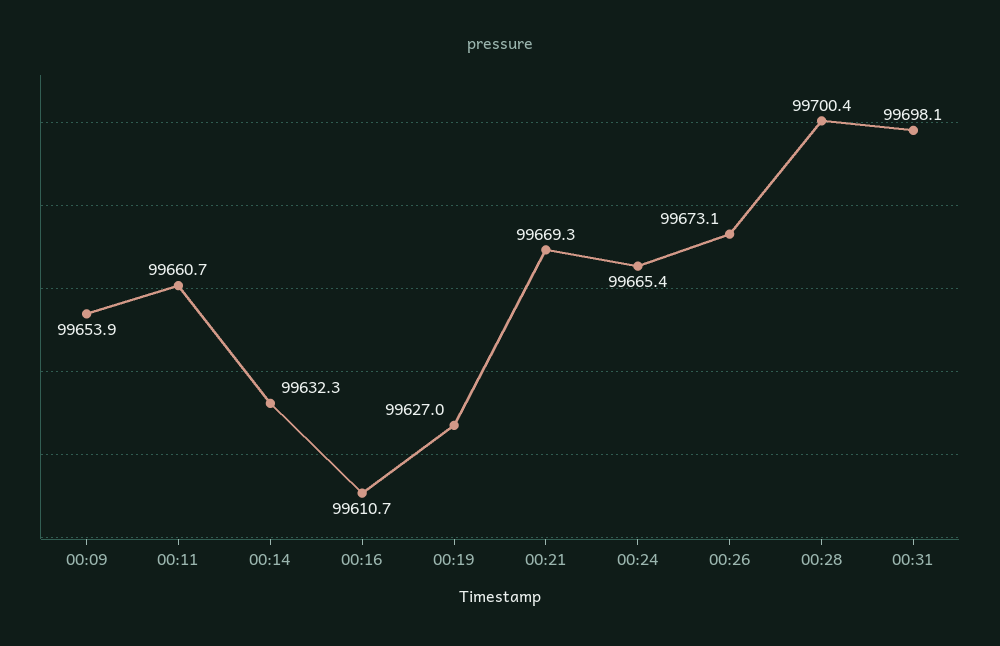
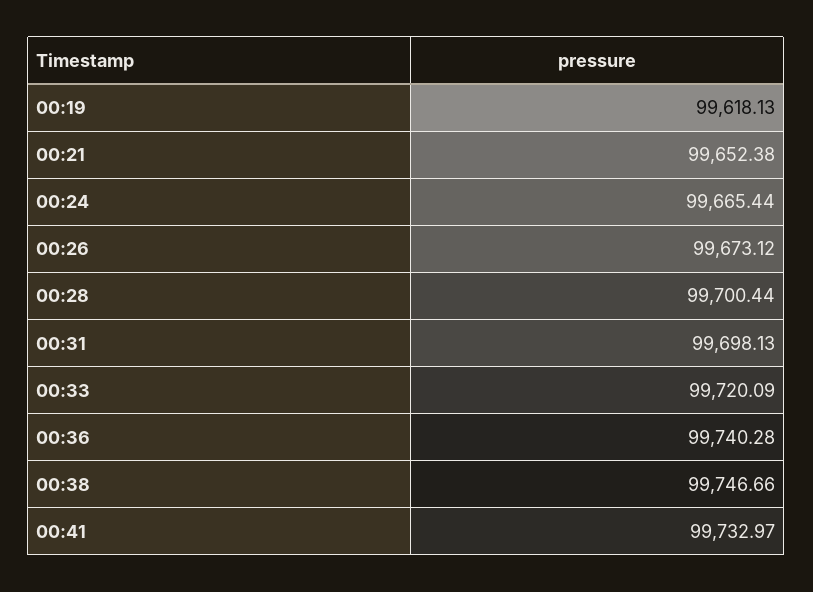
00:09: 99653.9 -> none
00:11: 99660.7 -> none
00:14: 99632.3 -> none
00:16: 99610.7 -> none
00:19: 99627 -> 99618.13
00:21: 99669.3 -> 99652.38
00:33: none -> 99720.09
00:36: none -> 99740.28
00:38: none -> 99746.66
00:41: none -> 99732.97

